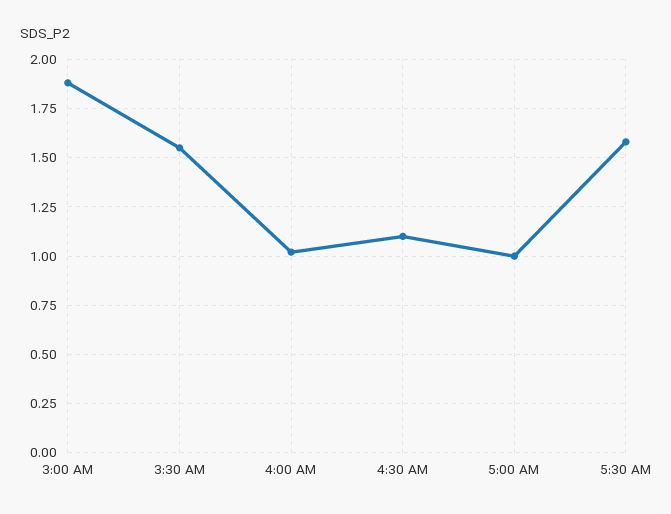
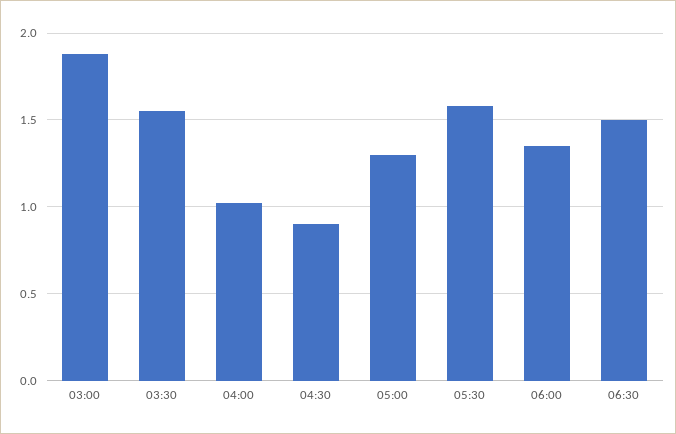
4:30 AM: 1.1 -> 0.9
5:00 AM: 1 -> 1.3
06:00: none -> 1.35
06:30: none -> 1.5

